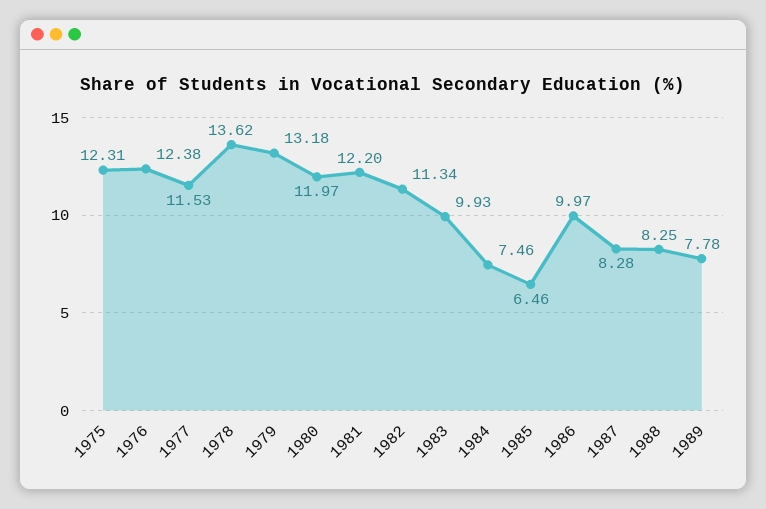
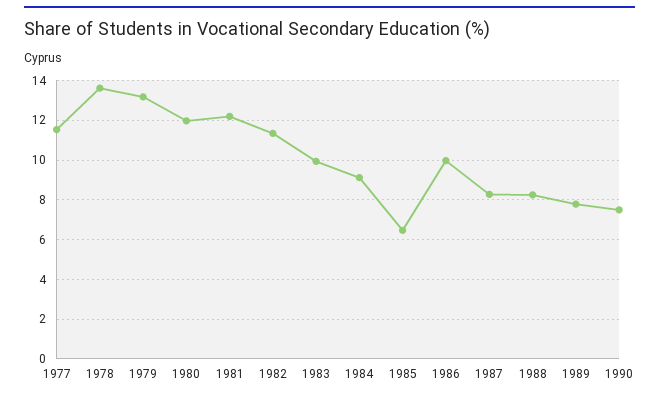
1975: 12.31 -> none
1976: 12.38 -> none
1984: 7.46 -> 9
1990: none -> 7.5

